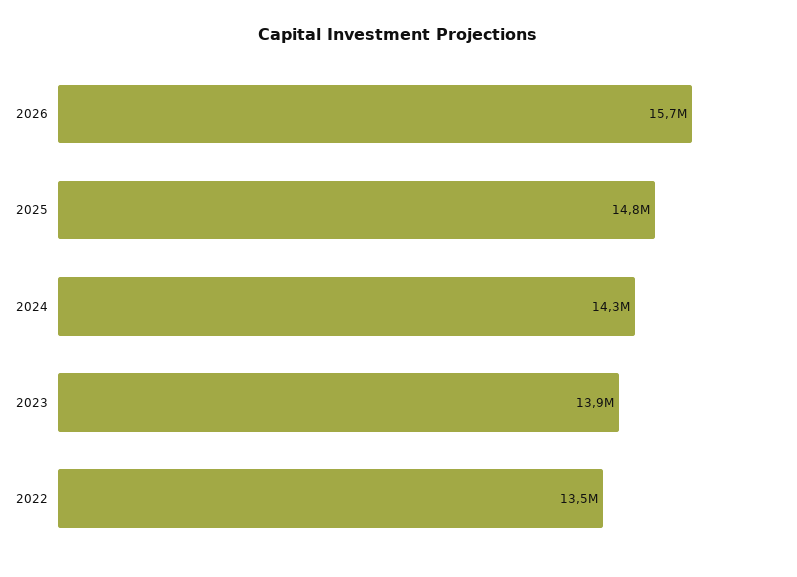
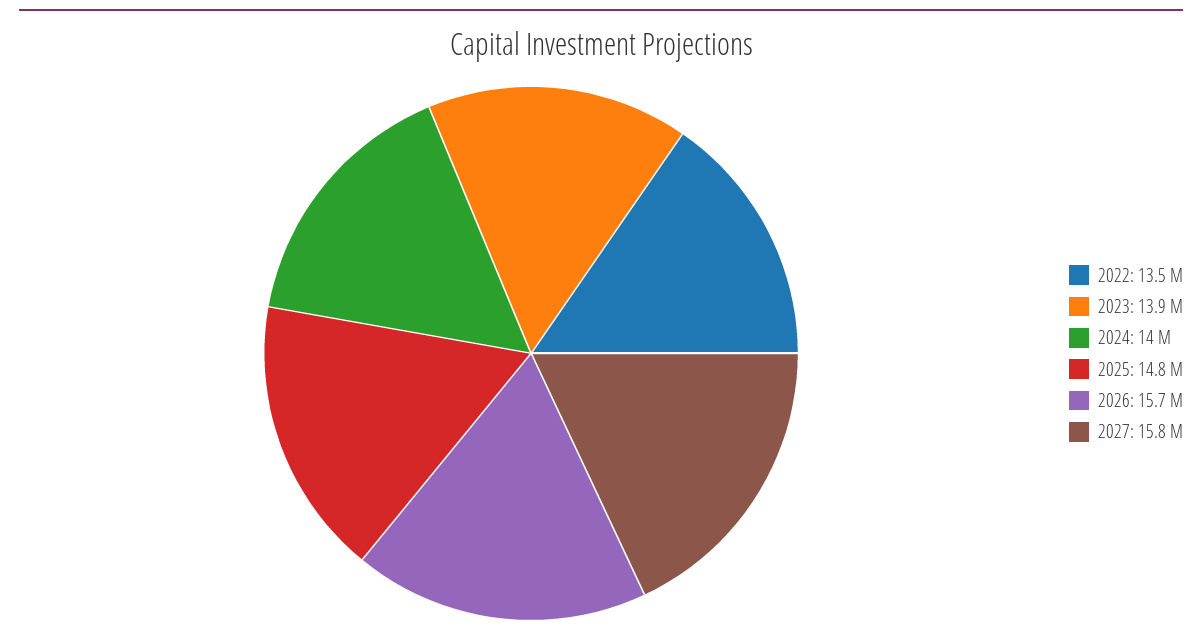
2024: 14300000 -> 14000000
2027: none -> 15800000

